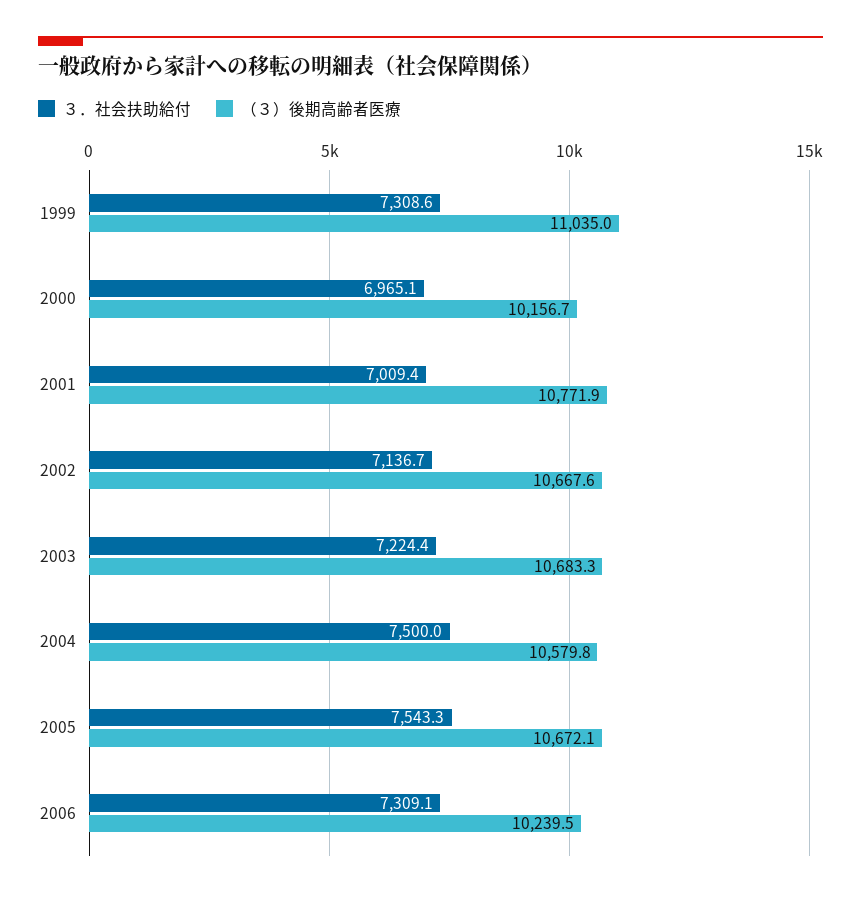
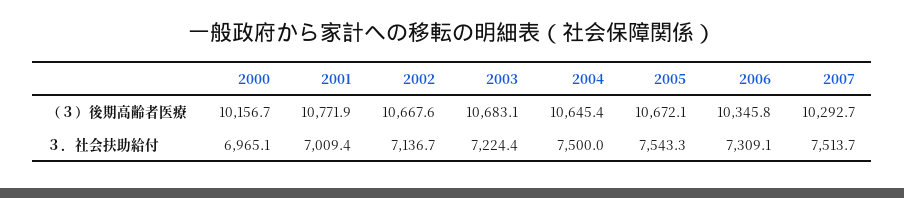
３．社会扶助給付, 1999: 7308.6 -> none
（３）後期高齢者医療, 1999: 11035 -> none
（３）後期高齢者医療, 2003: 10683.3 -> 10683.1
（３）後期高齢者医療, 2004: 10579.8 -> 10645.4
（３）後期高齢者医療, 2006: 10239.5 -> 10345.8
（３）後期高齢者医療, 2007: none -> 10292.7
３．社会扶助給付, 2007: none -> 7513.7

